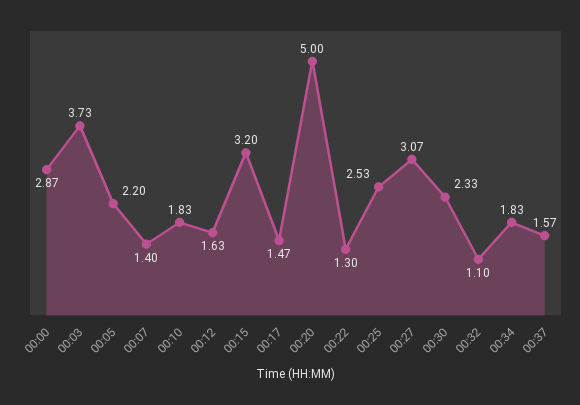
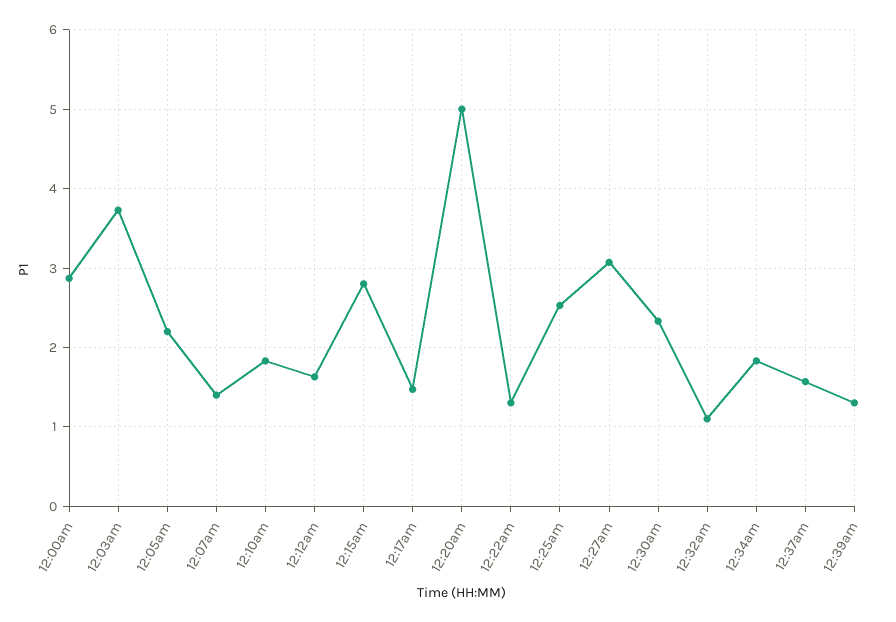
00:15: 3.2 -> 2.8
12:39am: none -> 1.3

